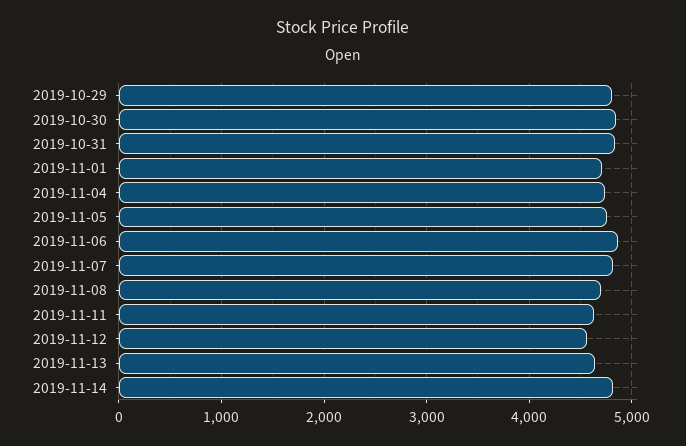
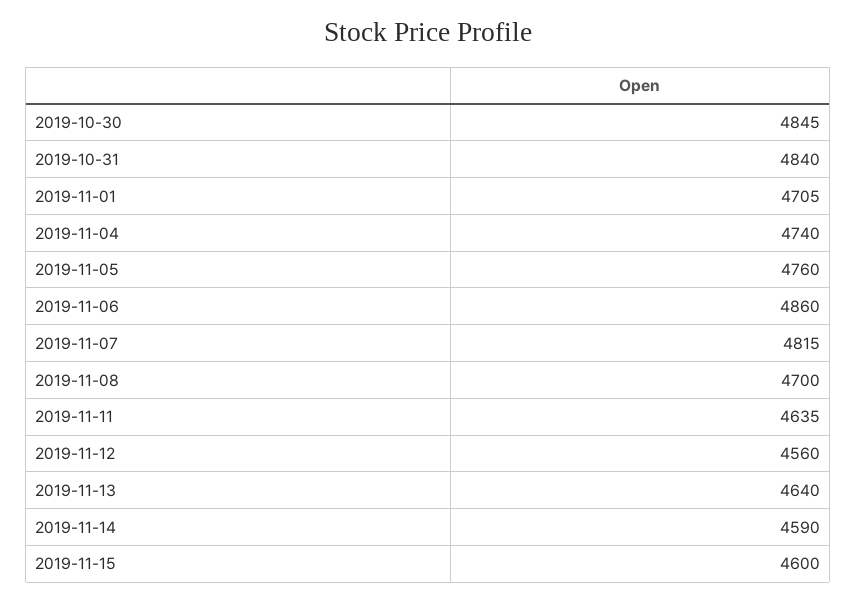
2019-10-29: 4800 -> none
2019-11-14: 4800 -> 4590
2019-11-15: none -> 4600

